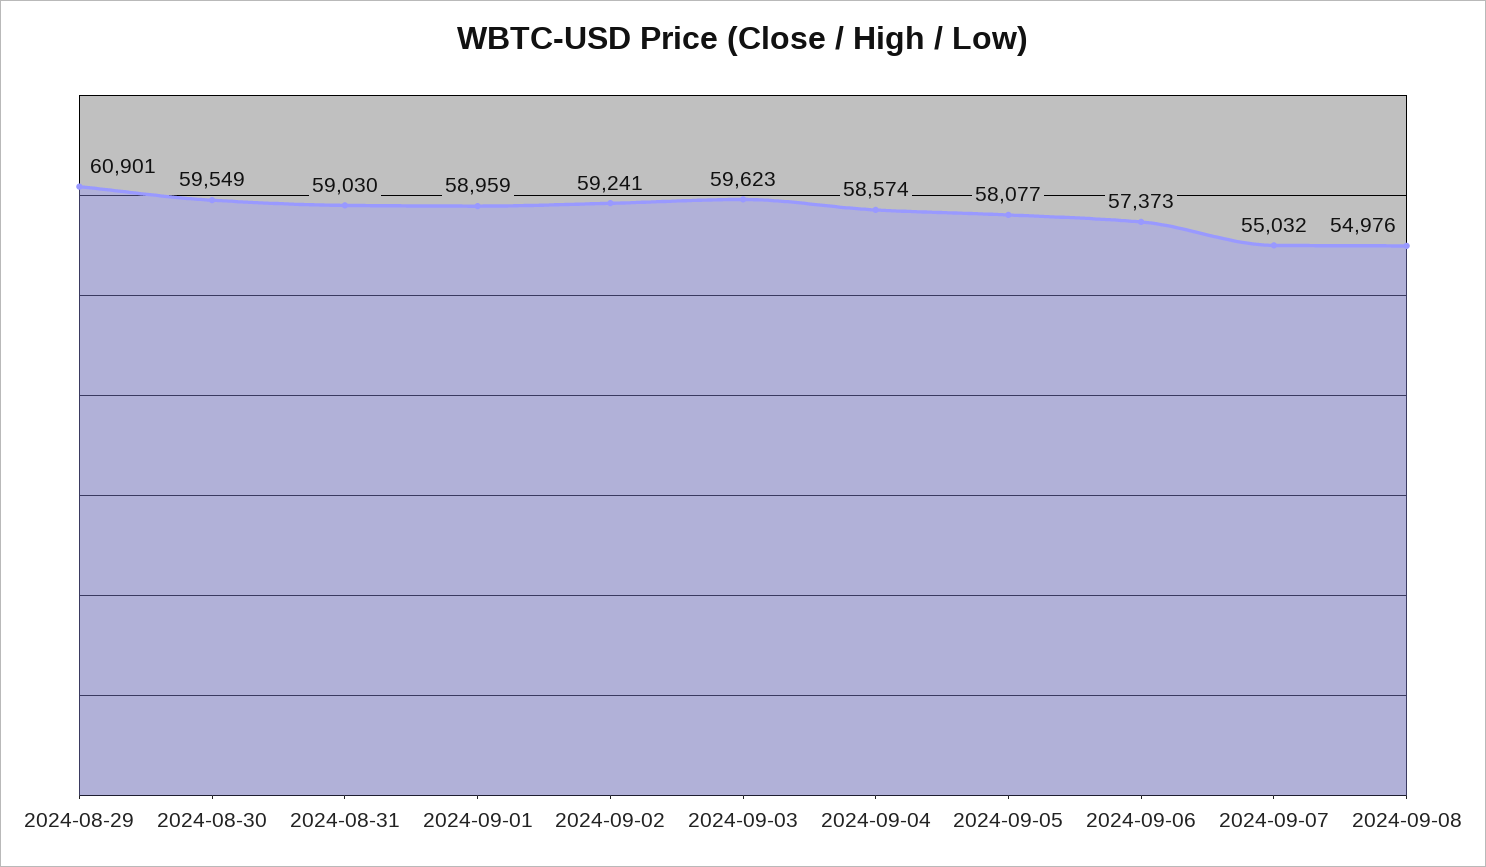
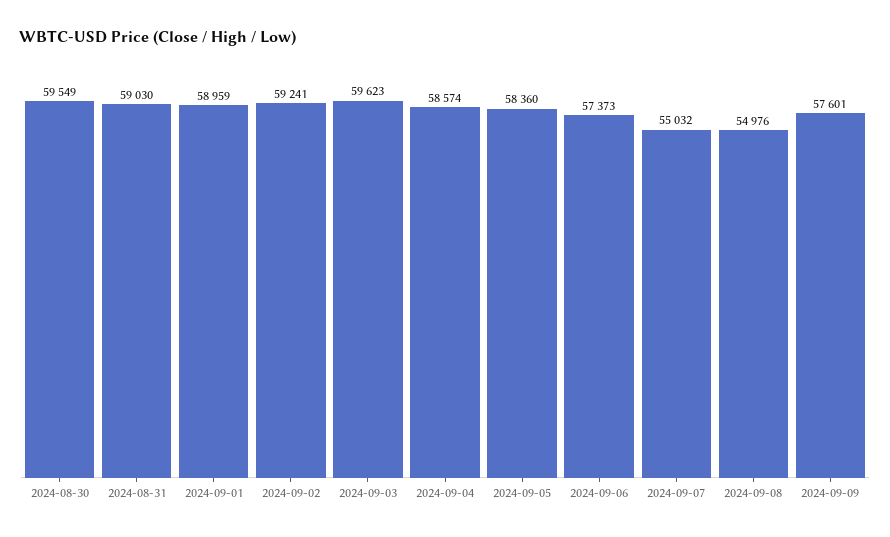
2024-08-29: 60901 -> none
2024-09-05: 58077 -> 58360
2024-09-09: none -> 57601

